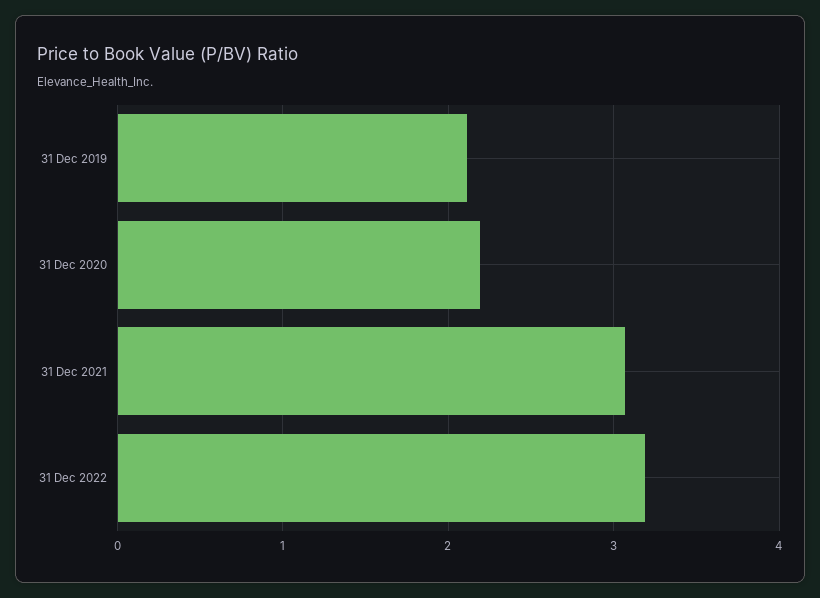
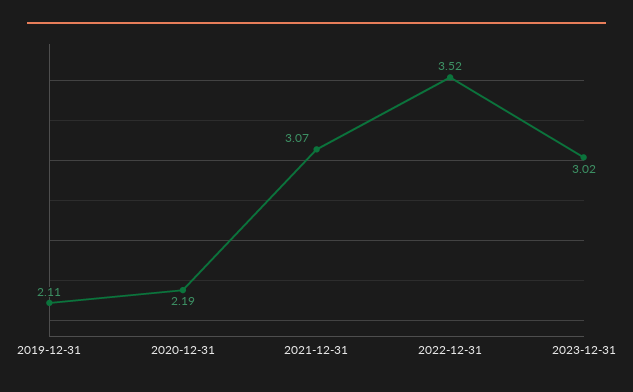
31 Dec 2022: 3.2 -> 3.52
2023-12-31: none -> 3.02

